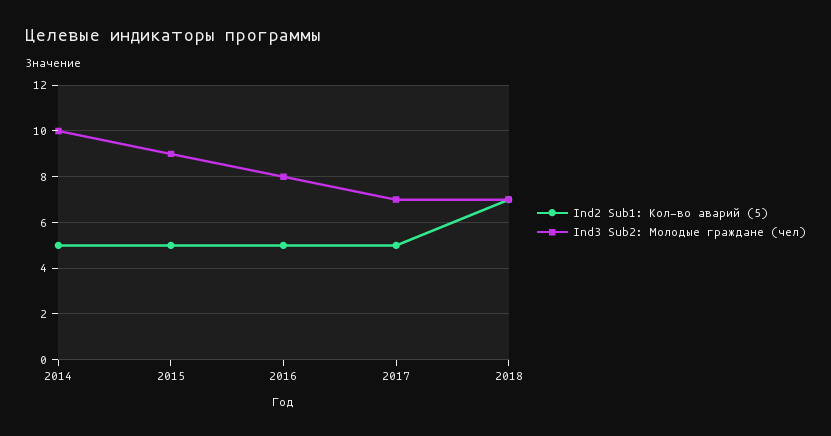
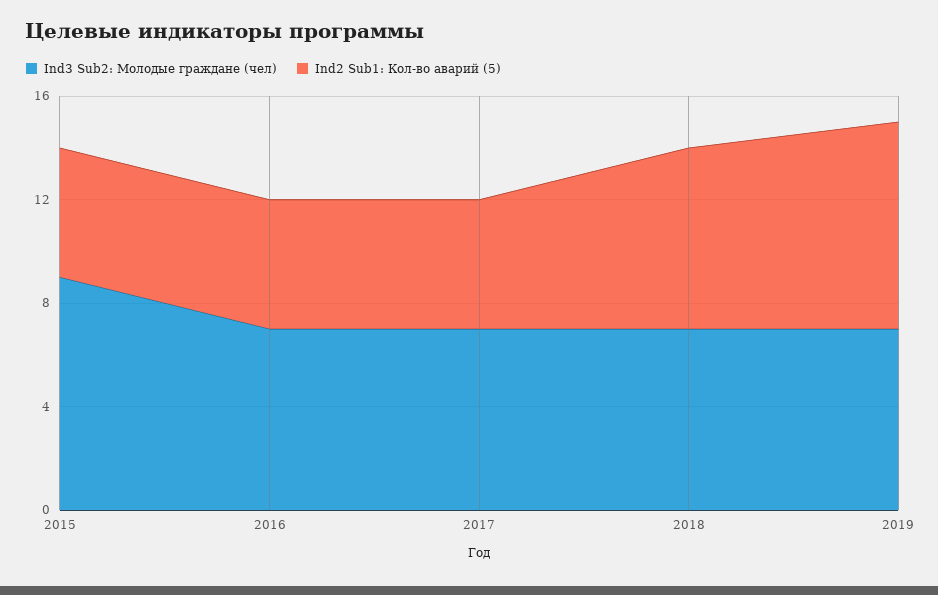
Ind2 Sub1: Кол-во аварий (5), 2014: 5 -> none
Ind3 Sub2: Молодые граждане (чел), 2014: 10 -> none
Ind3 Sub2: Молодые граждане (чел), 2016: 8 -> 7
Ind3 Sub2: Молодые граждане (чел), 2019: none -> 7
Ind2 Sub1: Кол-во аварий (5), 2019: none -> 8

